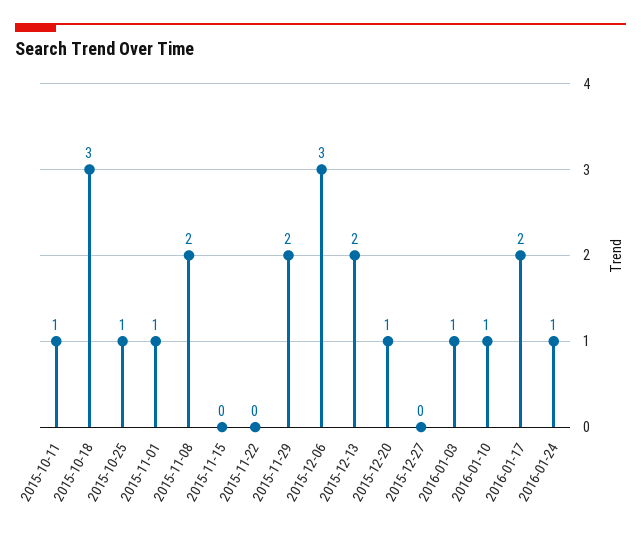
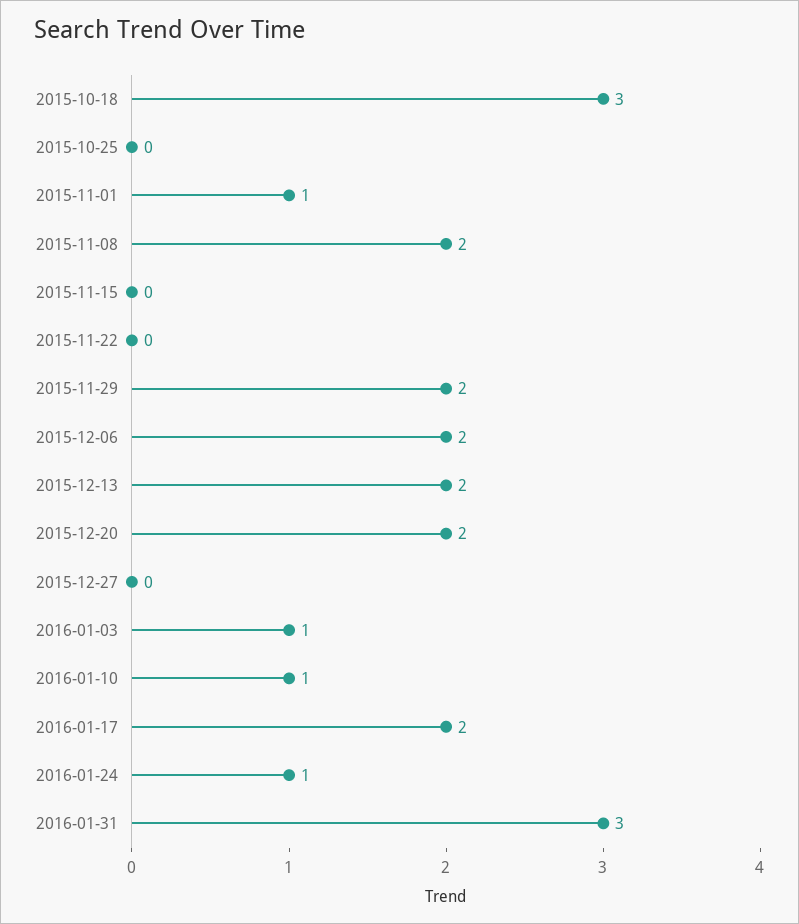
2015-10-11: 1 -> none
2015-10-25: 1 -> 0
2015-12-06: 3 -> 2
2015-12-20: 1 -> 2
2016-01-31: none -> 3

